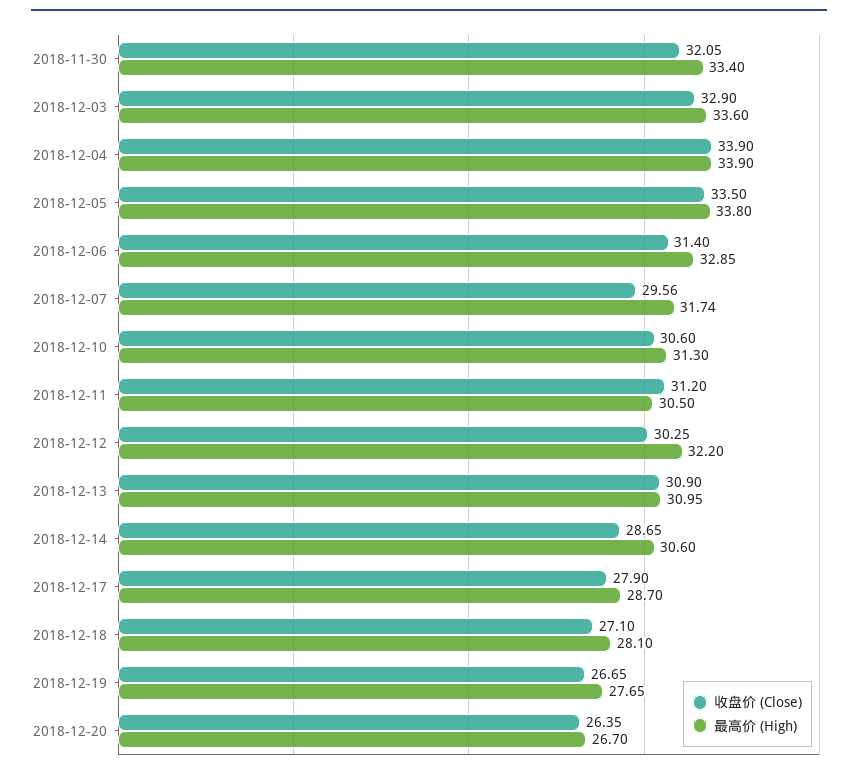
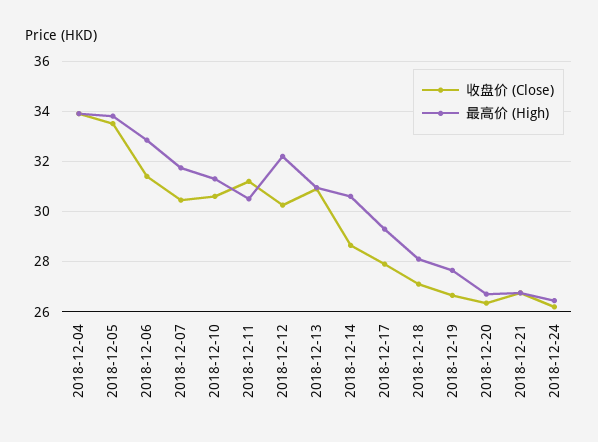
收盘价 (Close), 2018-11-30: 32.05 -> none
最高价 (High), 2018-11-30: 33.4 -> none
收盘价 (Close), 2018-12-03: 32.9 -> none
最高价 (High), 2018-12-03: 33.6 -> none
收盘价 (Close), 2018-12-07: 29.56 -> 30.5
最高价 (High), 2018-12-17: 28.7 -> 29.25
收盘价 (Close), 2018-12-21: none -> 26.75
最高价 (High), 2018-12-21: none -> 26.75
收盘价 (Close), 2018-12-24: none -> 26.25
最高价 (High), 2018-12-24: none -> 26.5

